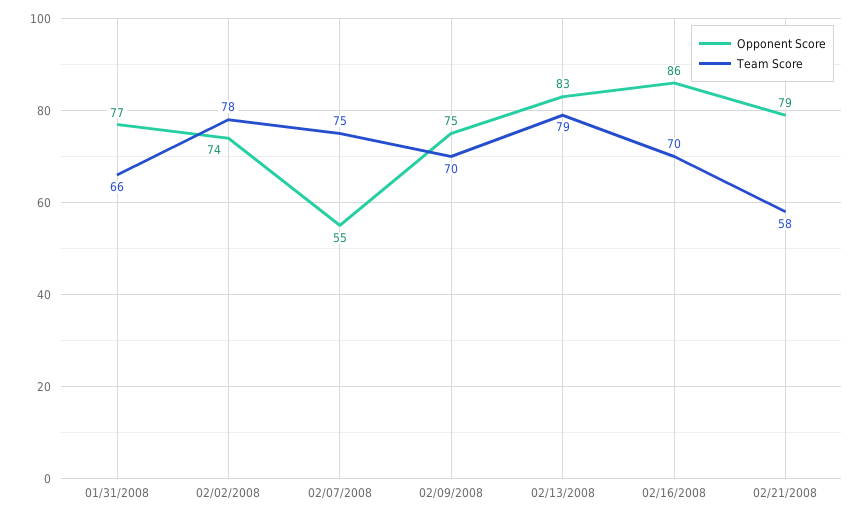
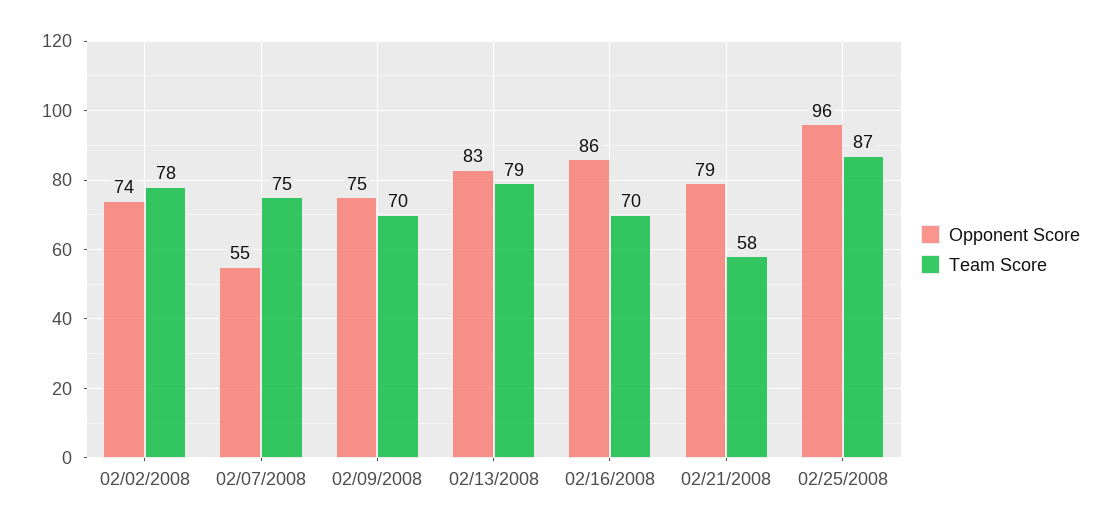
Opponent Score, 01/31/2008: 77 -> none
Team Score, 01/31/2008: 66 -> none
Opponent Score, 02/25/2008: none -> 96
Team Score, 02/25/2008: none -> 87

